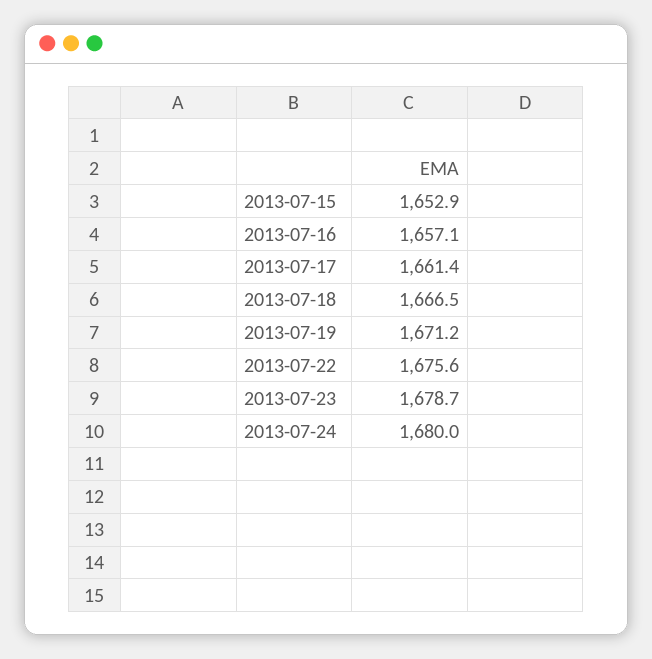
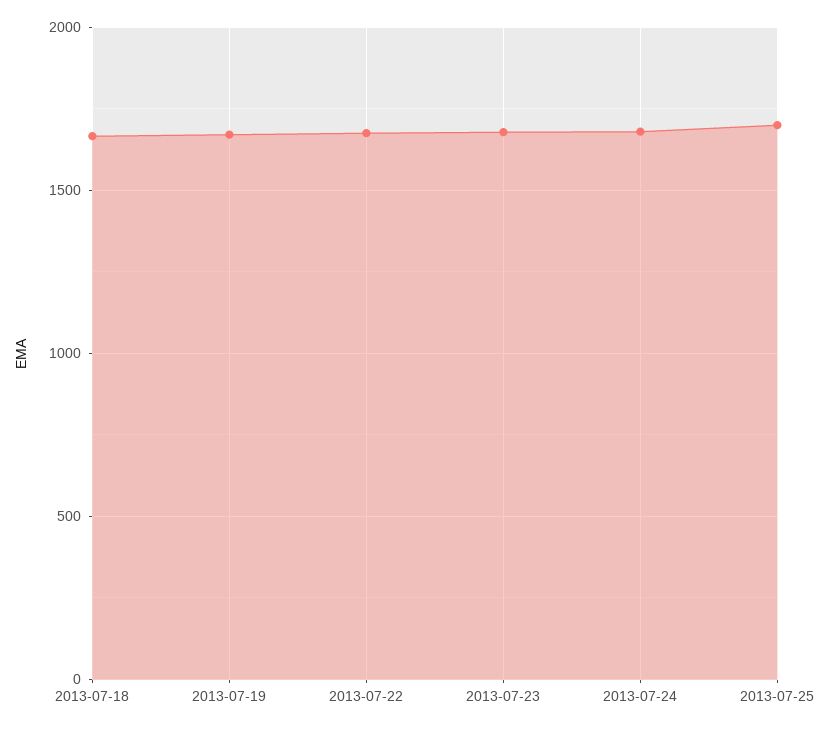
2013-07-15: 1652.9 -> none
2013-07-16: 1657.1 -> none
2013-07-17: 1661.4 -> none
2013-07-25: none -> 1700

